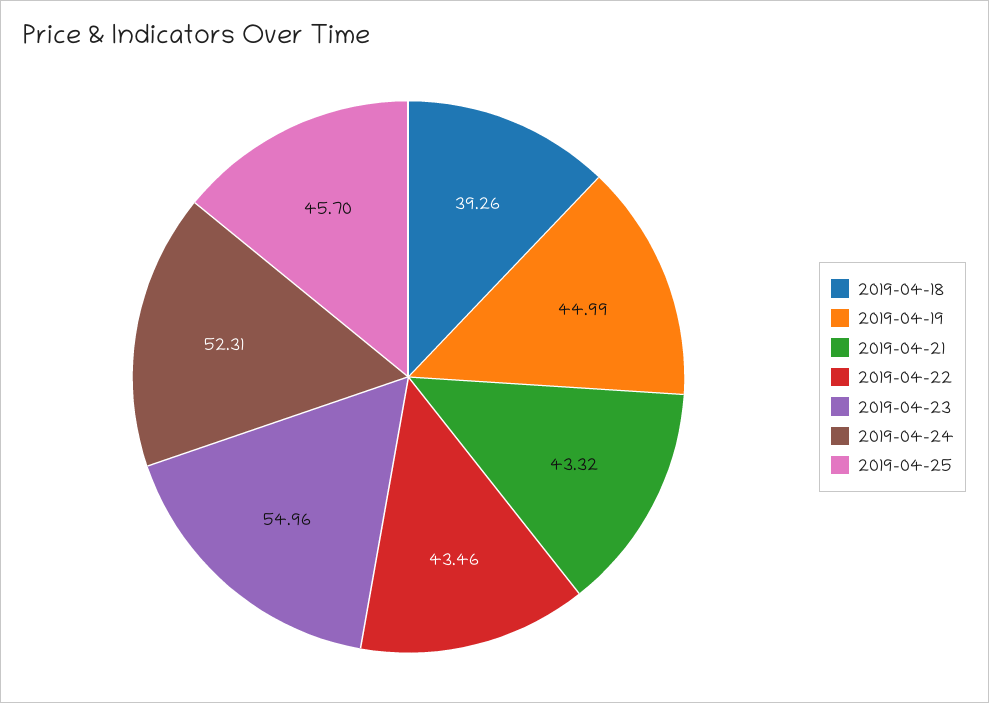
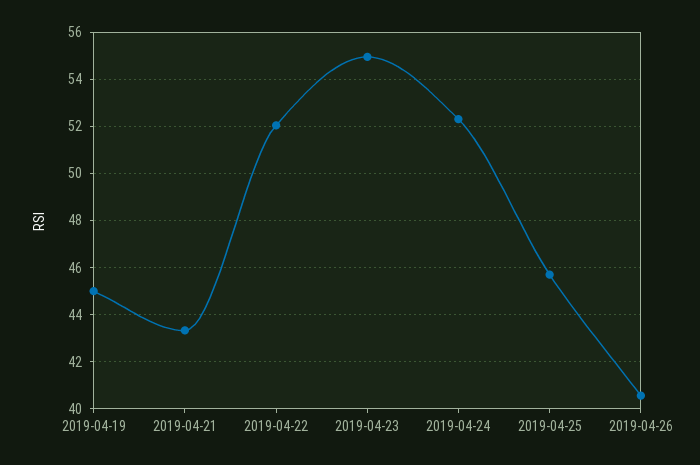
2019-04-18: 39.26 -> none
2019-04-22: 43.46 -> 52
2019-04-26: none -> 40.5

